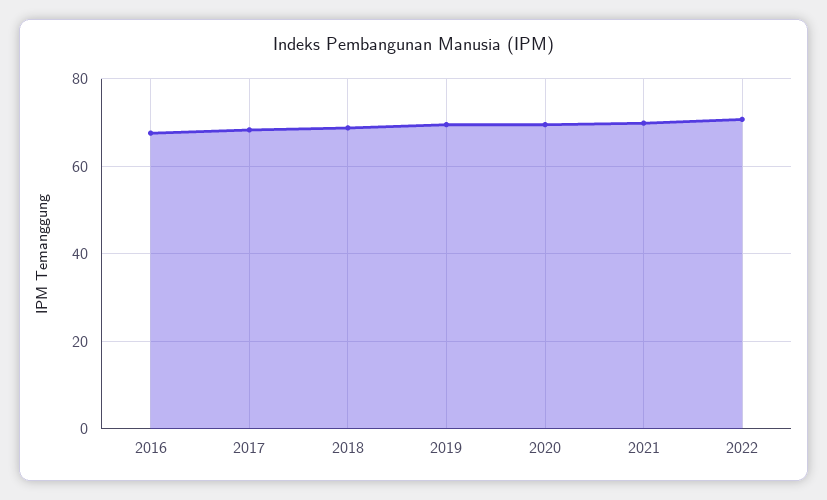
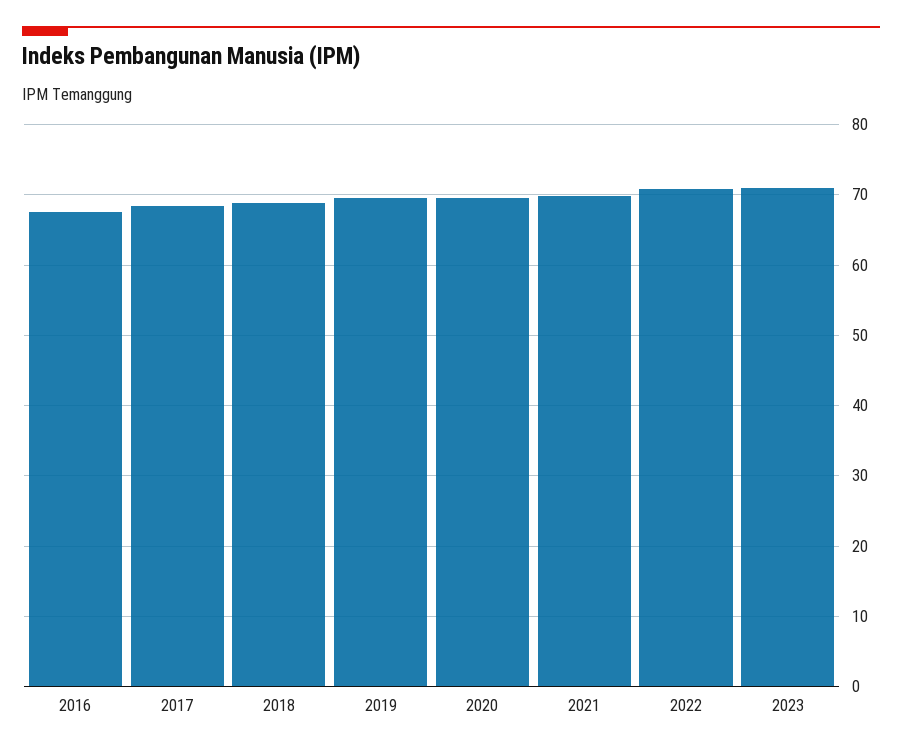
2023: none -> 71

